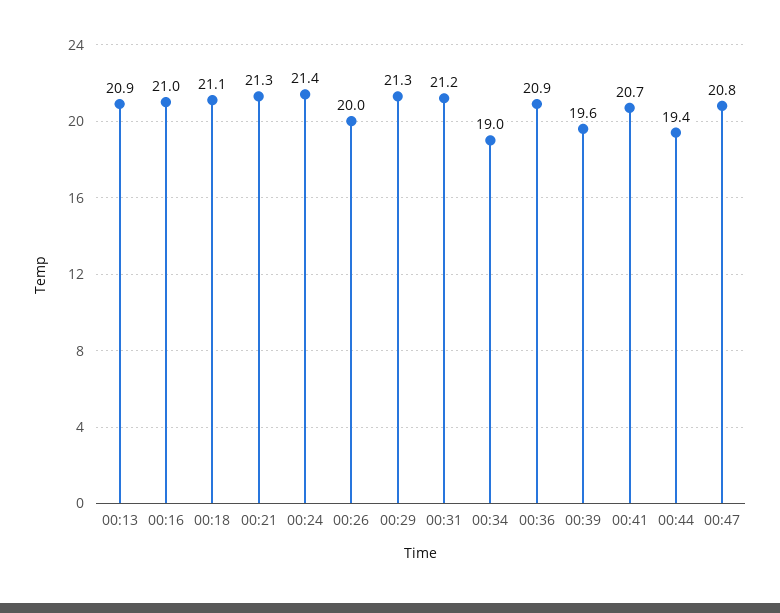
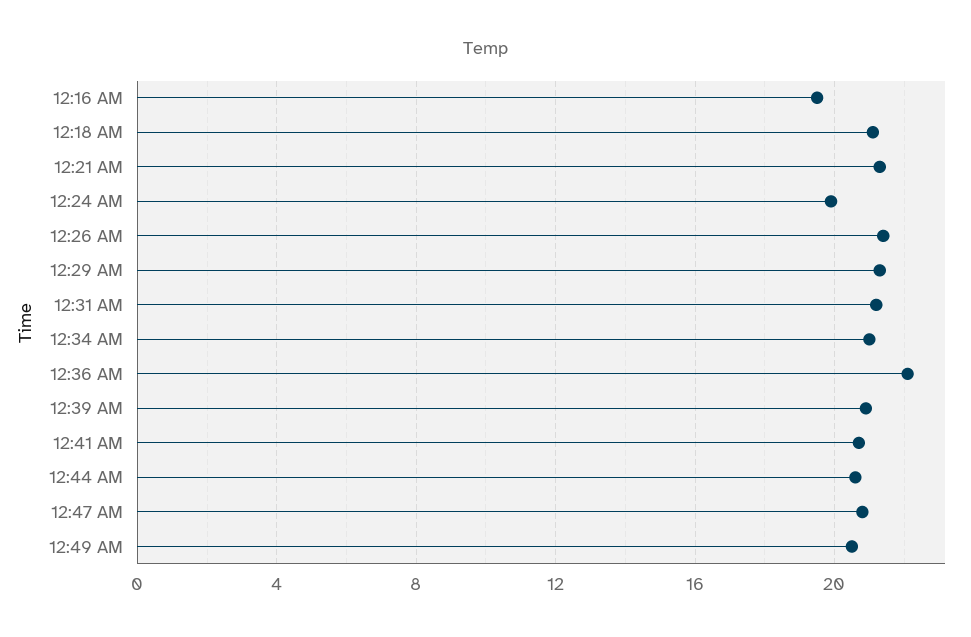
00:13: 20.9 -> none
00:16: 21 -> 19.5
00:24: 21.4 -> 20
00:26: 20 -> 21.5
00:34: 19 -> 21
00:36: 20.9 -> 22
00:39: 19.6 -> 21
00:44: 19.4 -> 20.5
12:49 AM: none -> 20.5

